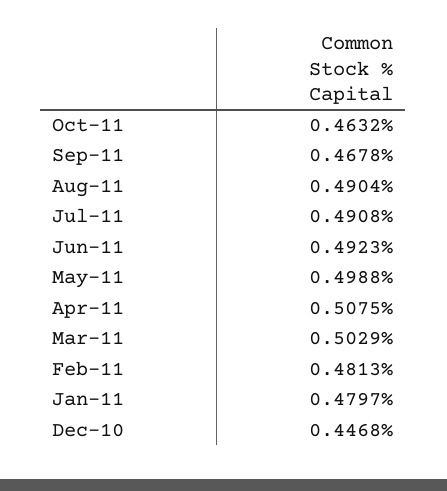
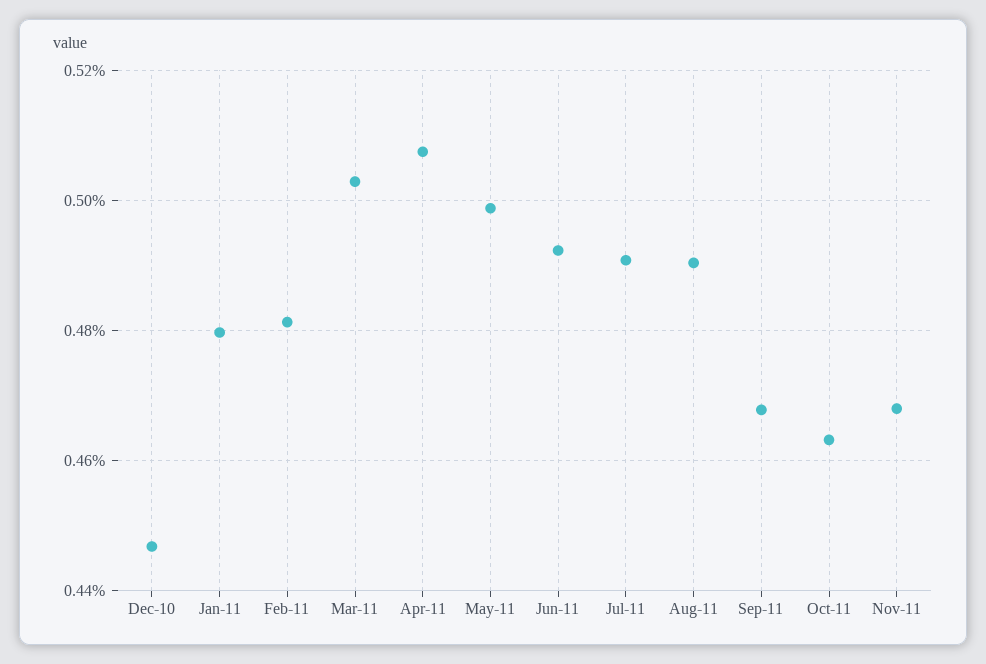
Nov-11: none -> 0.468

